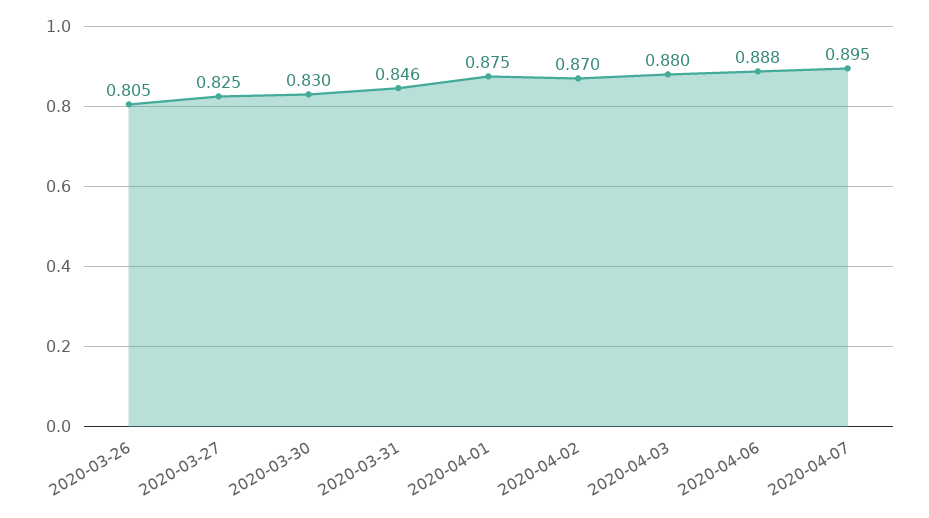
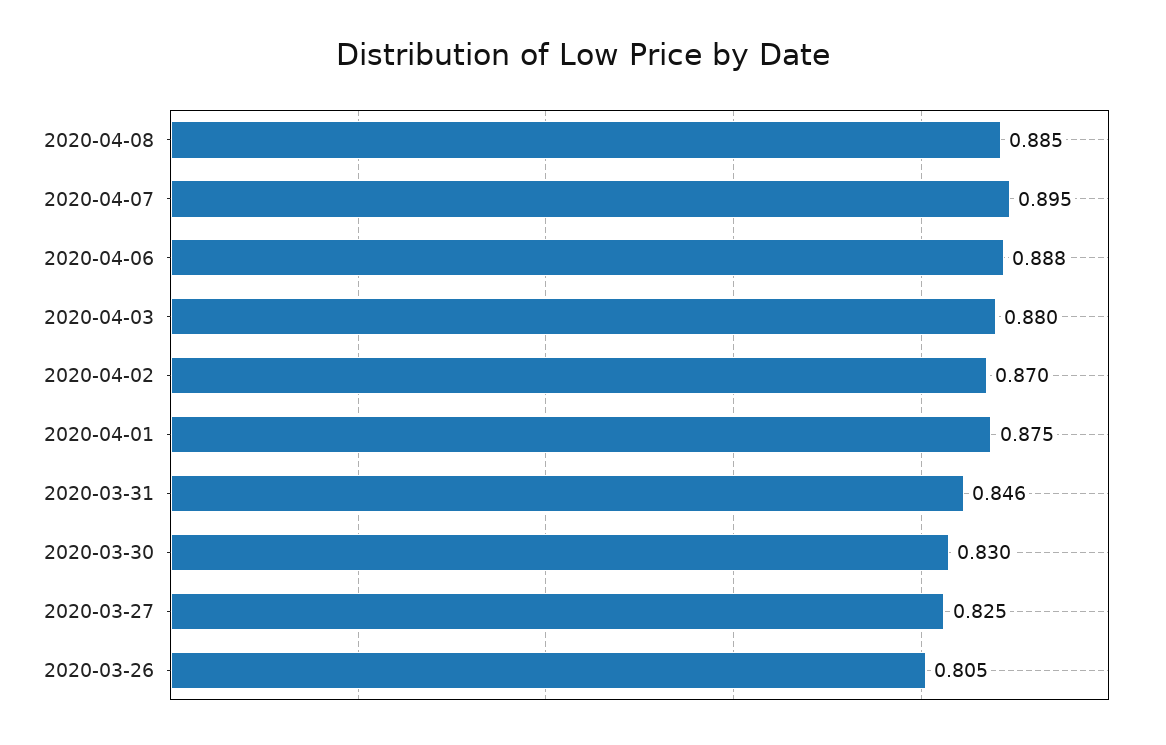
2020-04-08: none -> 0.885

